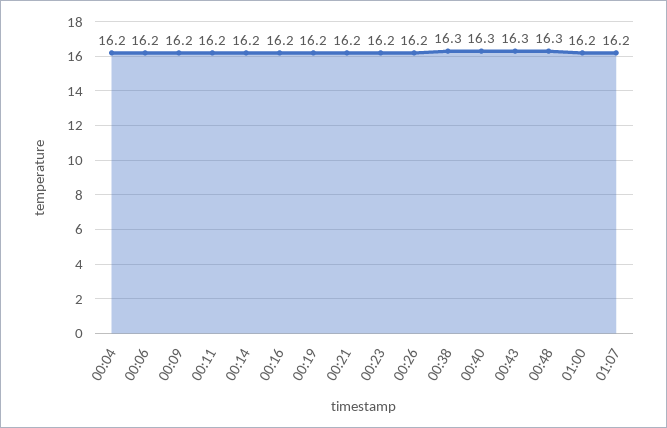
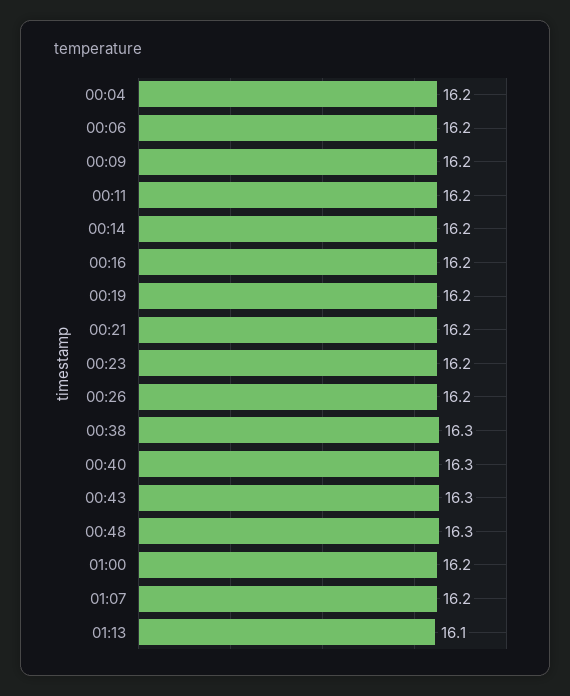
01:13: none -> 16.1

